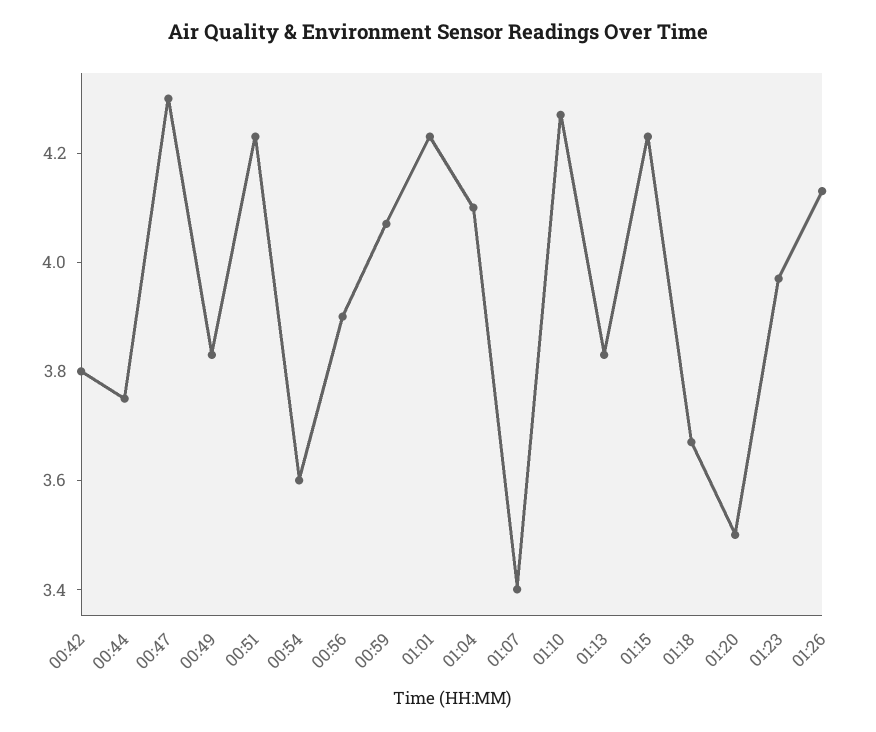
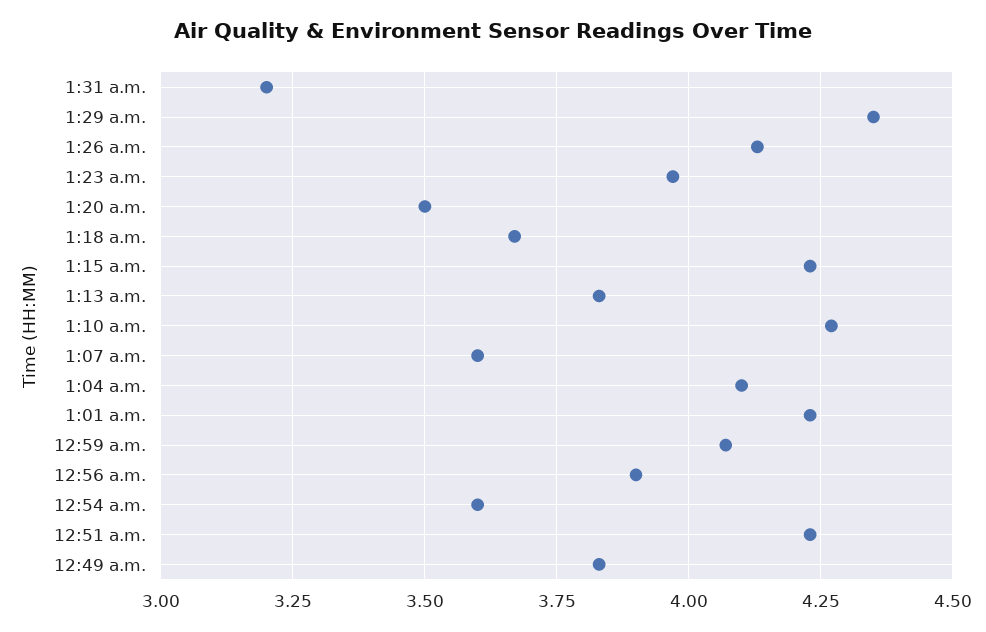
00:42: 3.8 -> none
00:44: 3.75 -> none
00:47: 4.3 -> none
01:07: 3.4 -> 3.6
1:31 a.m.: none -> 3.2
1:29 a.m.: none -> 4.35

